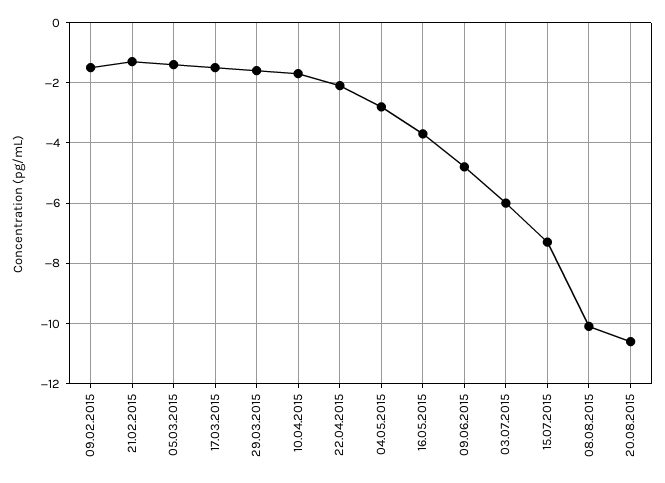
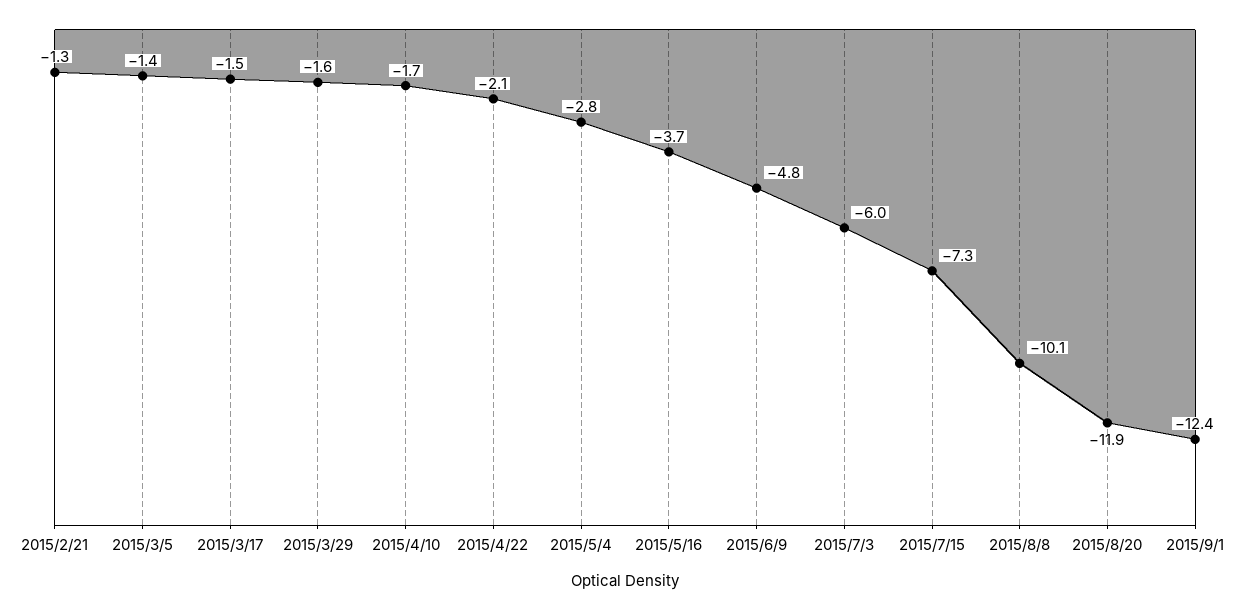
09.02.2015: -1.5 -> none
20.08.2015: -10.5 -> -11.9
2015/9/1: none -> -12.4

